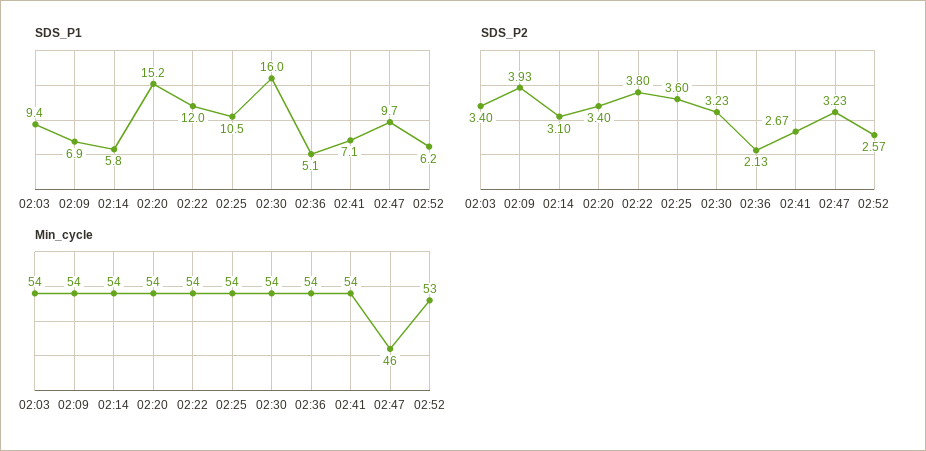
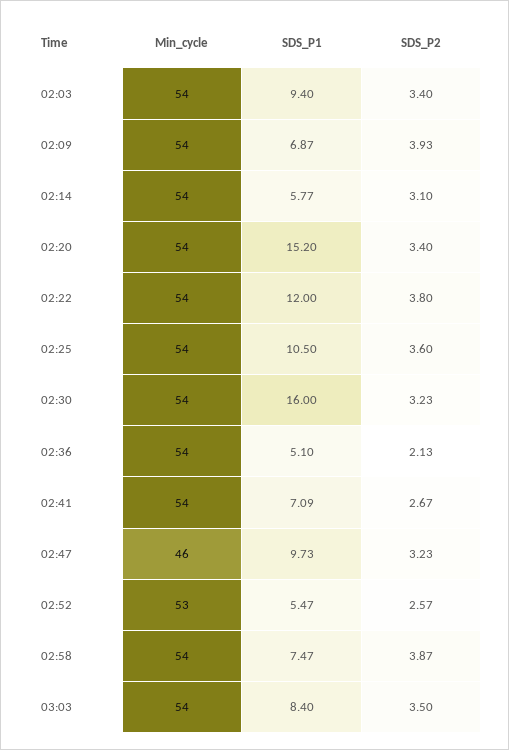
SDS_P1, 02:52: 6.2 -> 5.47
Min_cycle, 02:58: none -> 54
SDS_P1, 02:58: none -> 7.47
SDS_P2, 02:58: none -> 3.87
Min_cycle, 03:03: none -> 54
SDS_P1, 03:03: none -> 8.4
SDS_P2, 03:03: none -> 3.5

